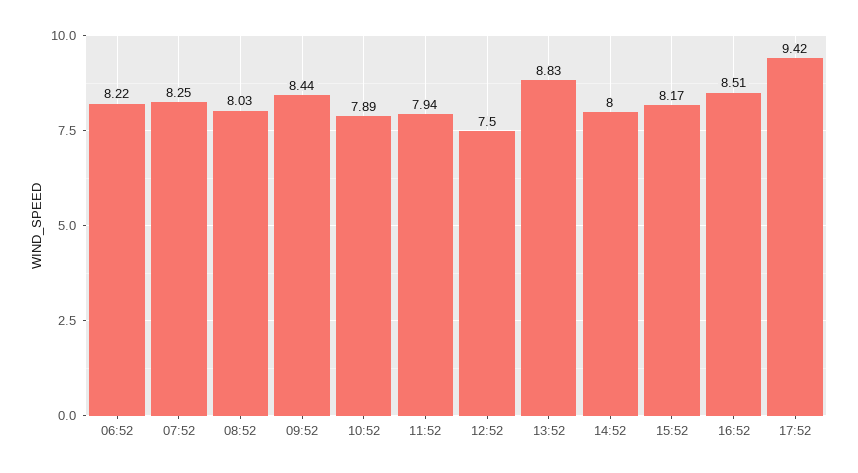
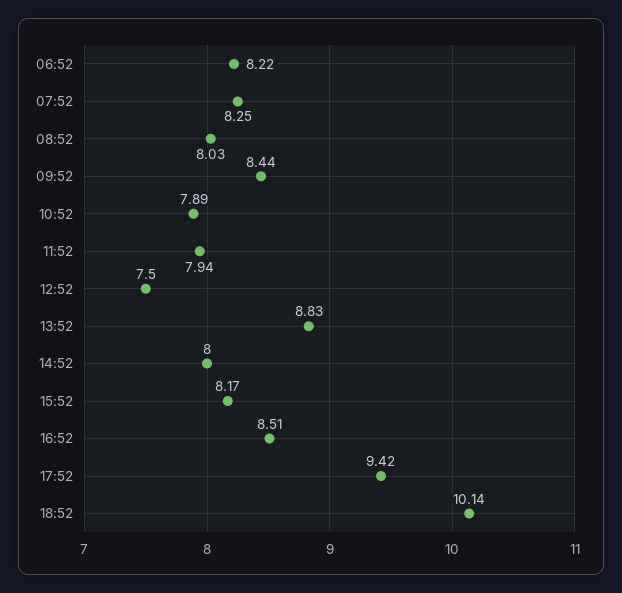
18:52: none -> 10.14

